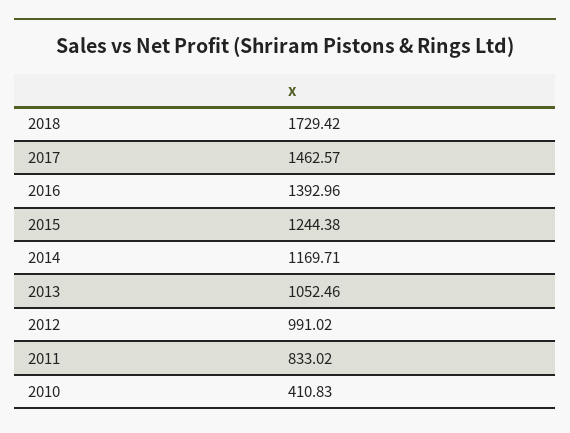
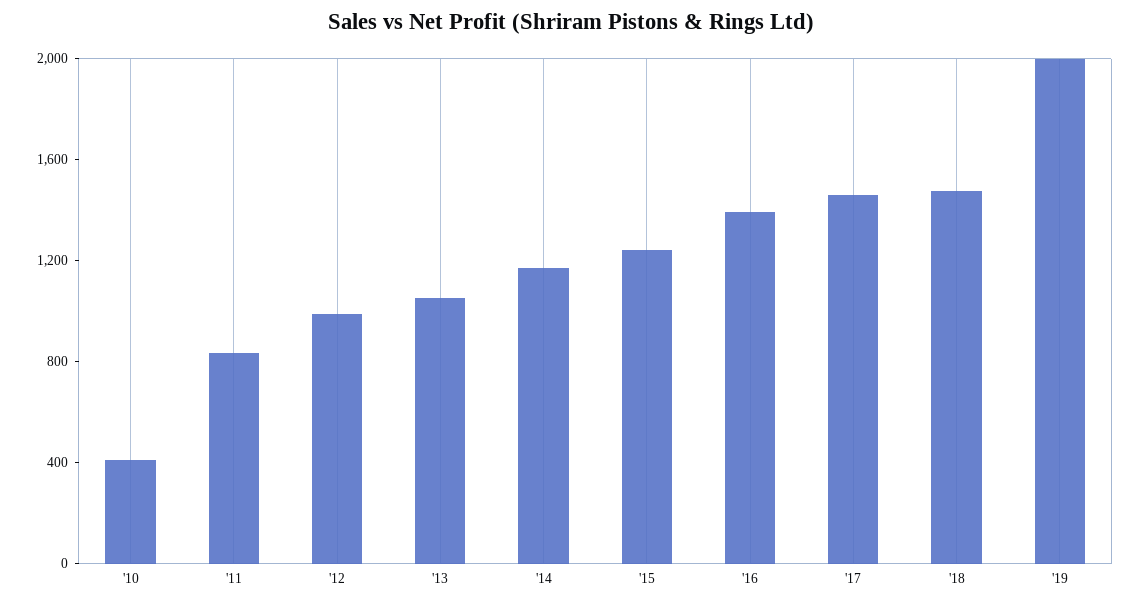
2018: 1729.42 -> 1500
'19: none -> 2000

